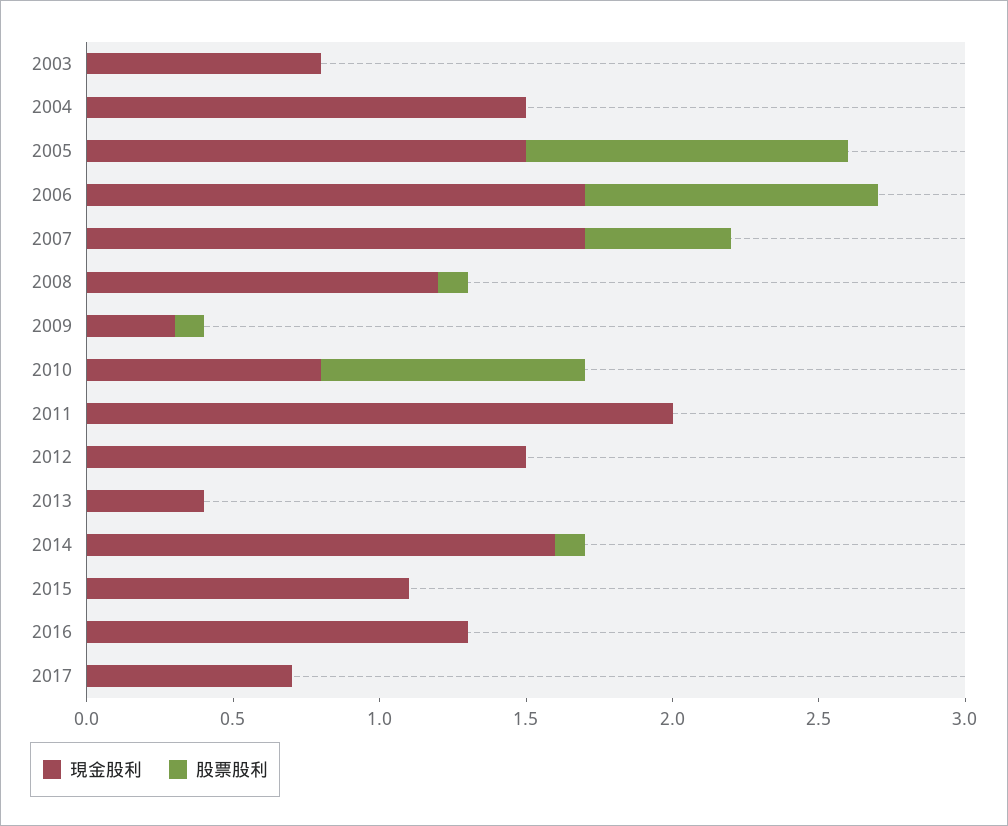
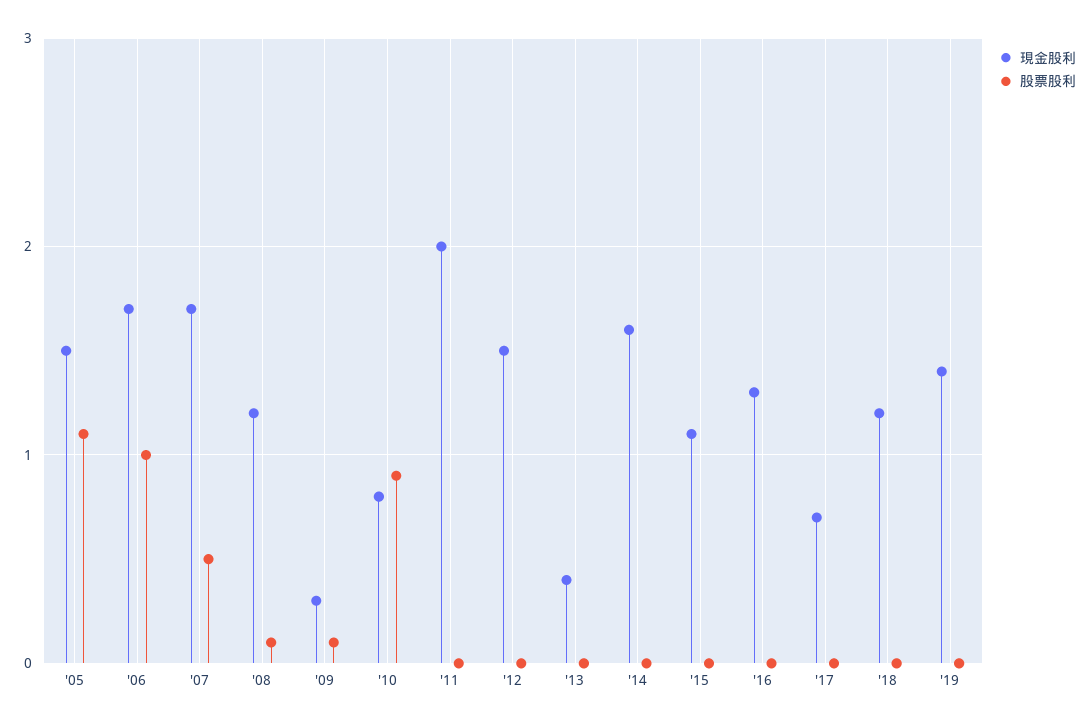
現金股利, 2003: 0.8 -> none
股票股利, 2003: 0 -> none
現金股利, 2004: 1.5 -> none
股票股利, 2004: 0 -> none
股票股利, 2014: 0.1 -> 0
現金股利, '18: none -> 1.2
股票股利, '18: none -> 0
現金股利, '19: none -> 1.4
股票股利, '19: none -> 0

